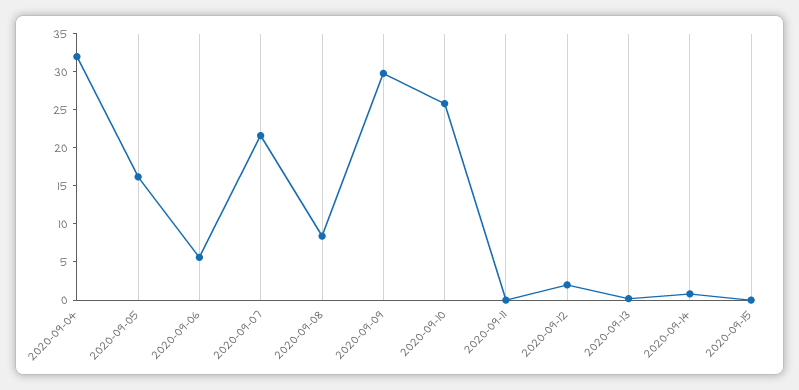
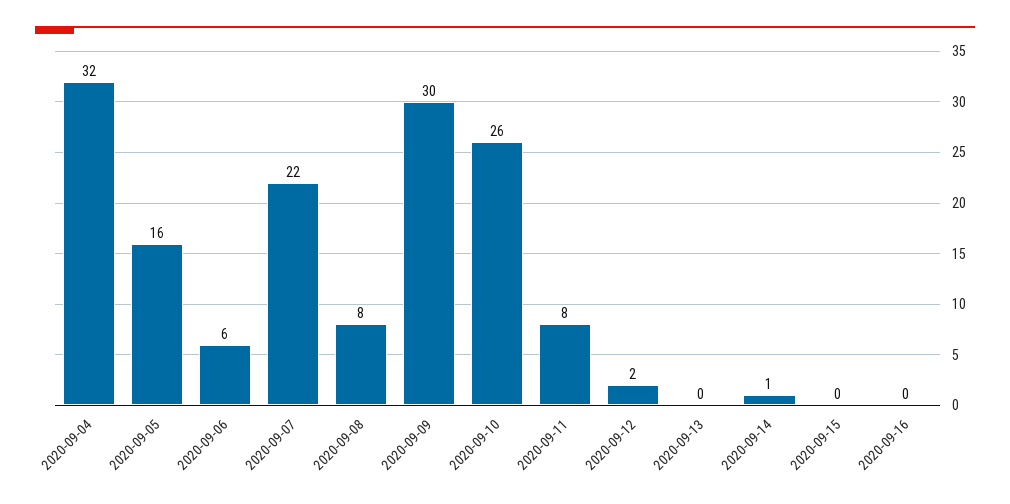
2020-09-11: 0 -> 8
2020-09-16: none -> 0

